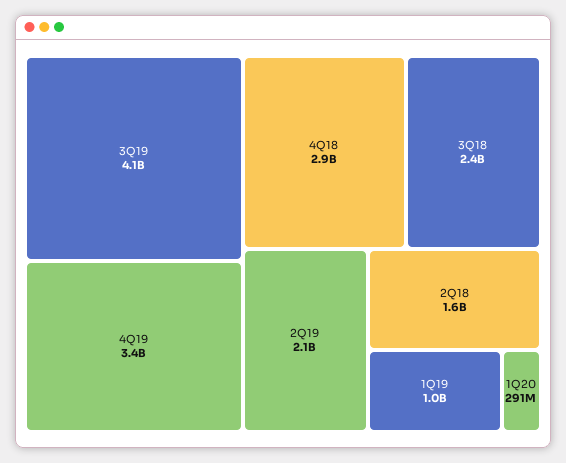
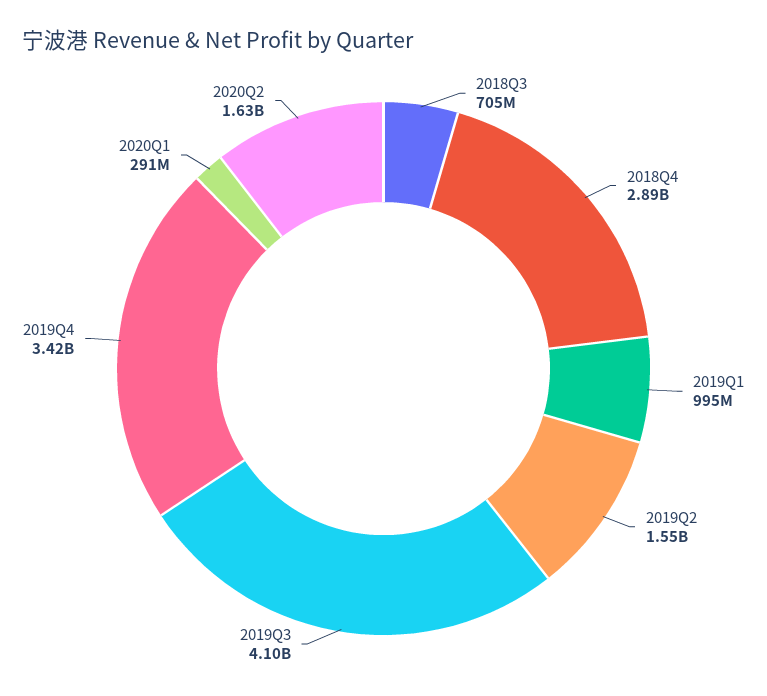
3Q18: 2400000000 -> 705000000
2Q19: 2100000000 -> 1550000000
2Q18: 1600000000 -> none
2020Q2: none -> 1630000000

